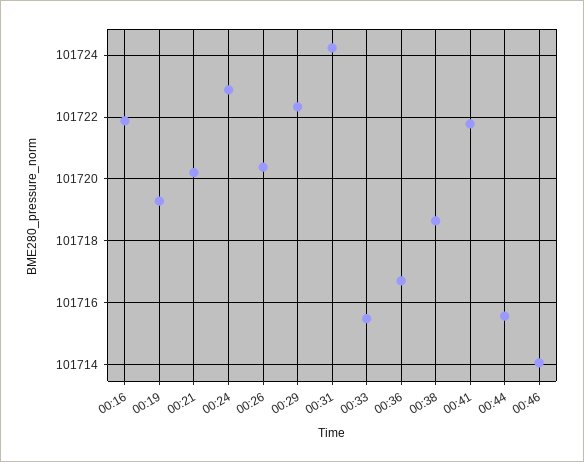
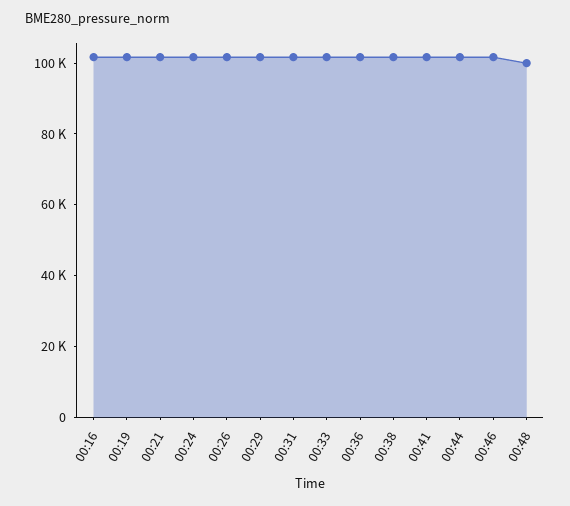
00:48: none -> 100000

